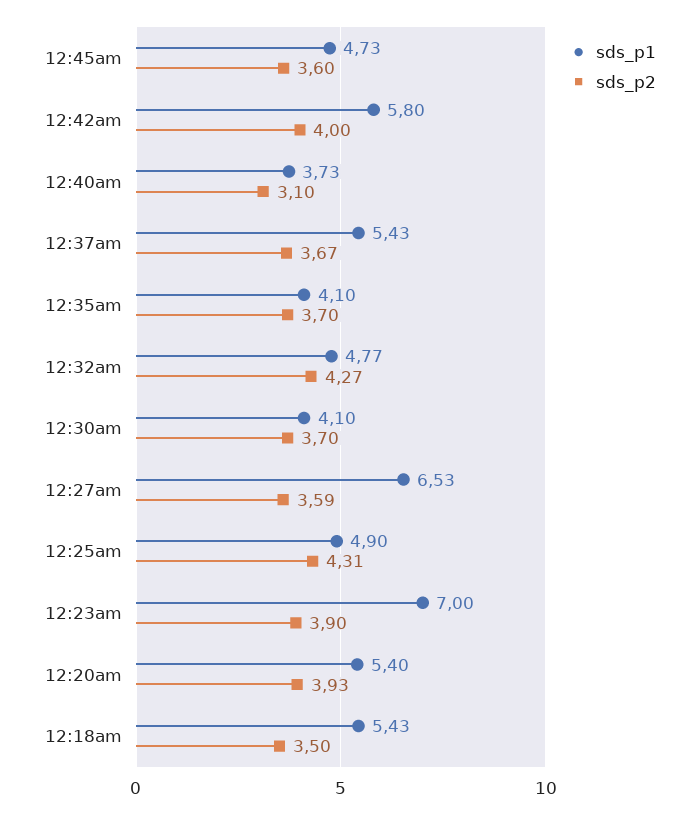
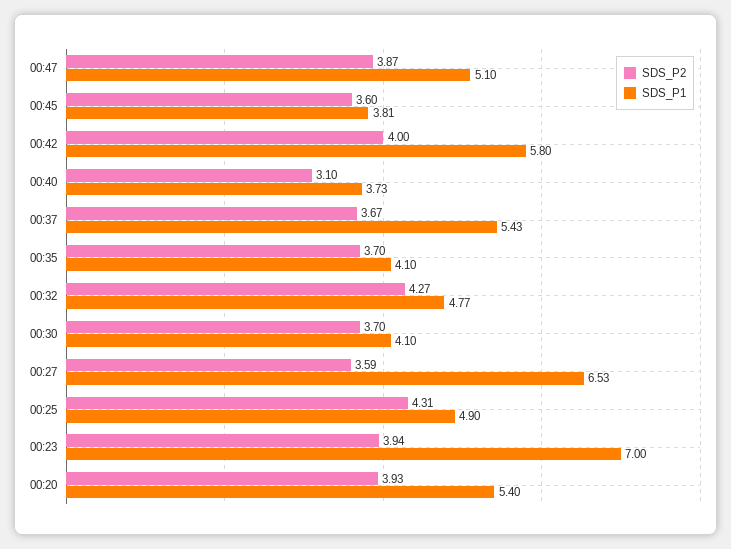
sds_p1, 12:45am: 4.73 -> 3.81
sds_p2, 12:23am: 3.9 -> 3.94
sds_p1, 12:18am: 5.43 -> none
sds_p2, 12:18am: 3.5 -> none
sds_p2, 00:47: none -> 3.87
sds_p1, 00:47: none -> 5.1

